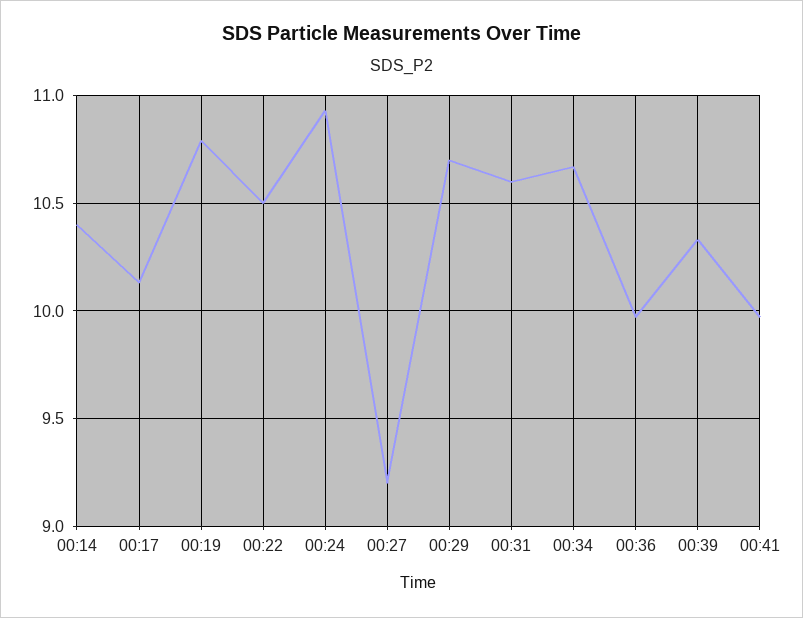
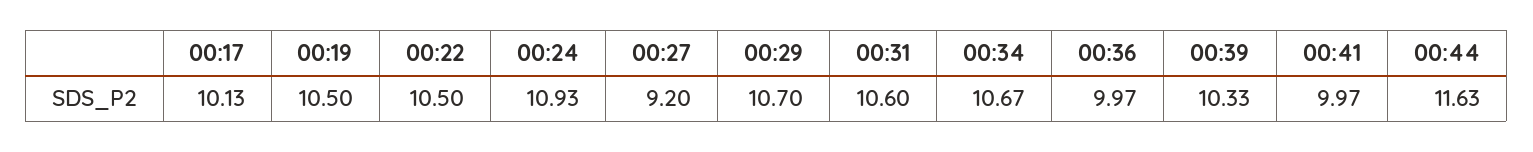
00:14: 10.4 -> none
00:19: 10.8 -> 10.5
00:44: none -> 11.63

